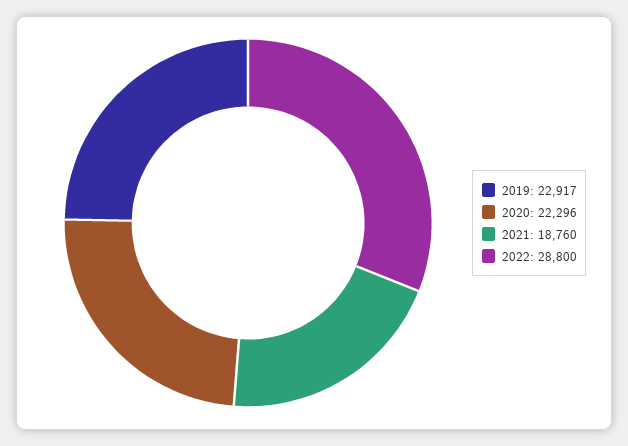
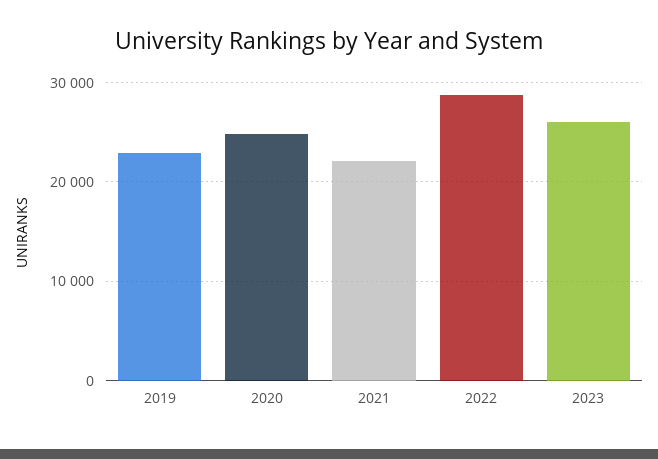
2020: 22296 -> 25000
2021: 18760 -> 22000
2023: none -> 26000

